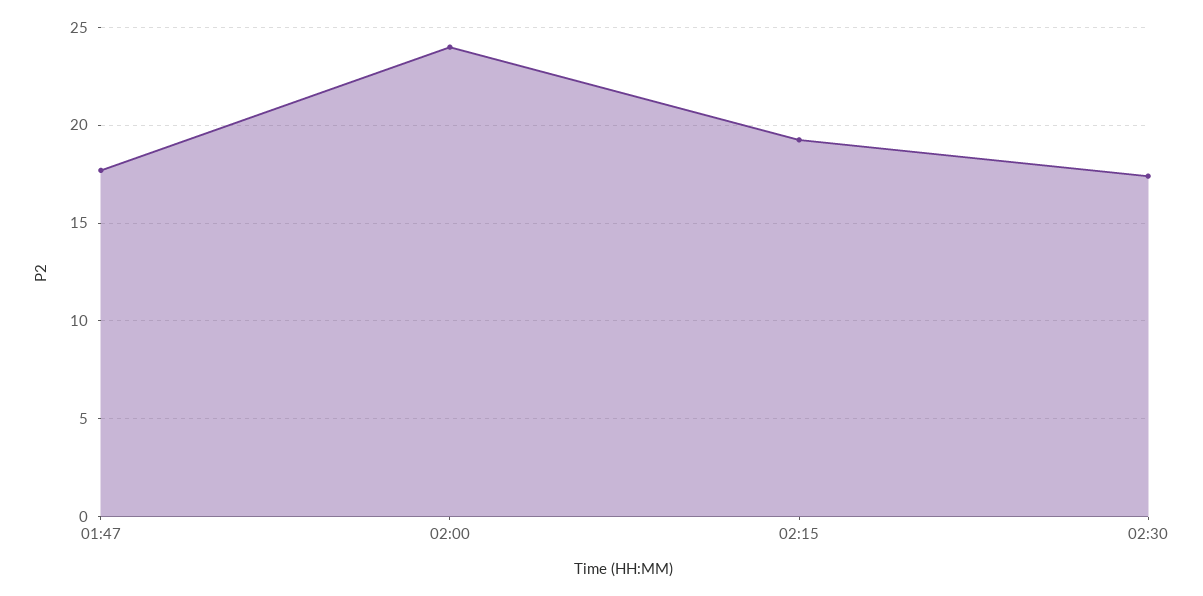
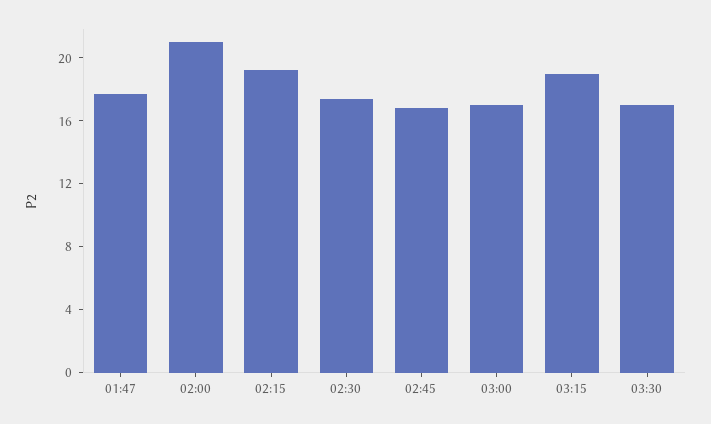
02:00: 24 -> 21
02:45: none -> 17
03:00: none -> 17
03:15: none -> 19
03:30: none -> 17

